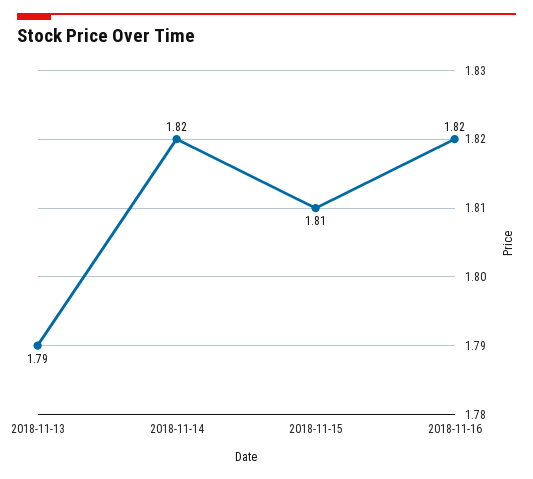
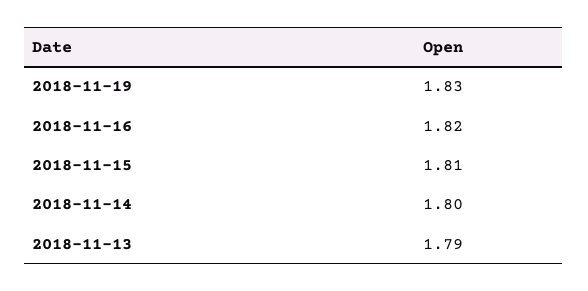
2018-11-14: 1.82 -> 1.8
2018-11-19: none -> 1.83

